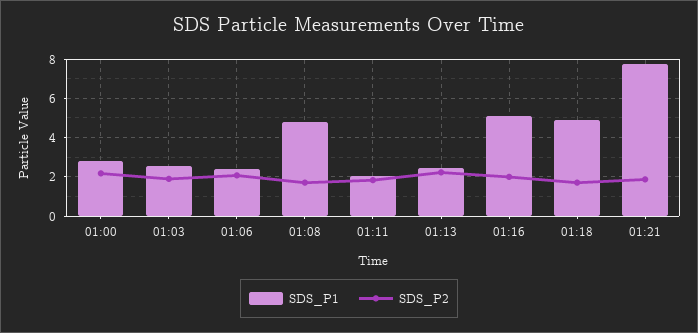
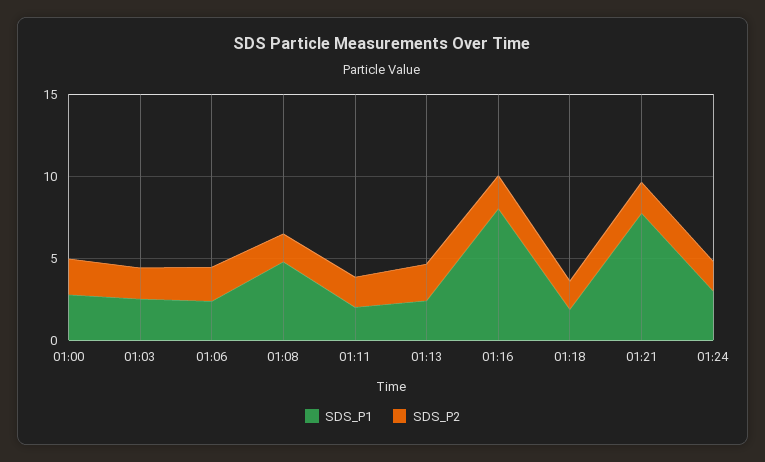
SDS_P1, 01:16: 5 -> 8
SDS_P1, 01:18: 5 -> 2
SDS_P1, 01:24: none -> 3
SDS_P2, 01:24: none -> 2

